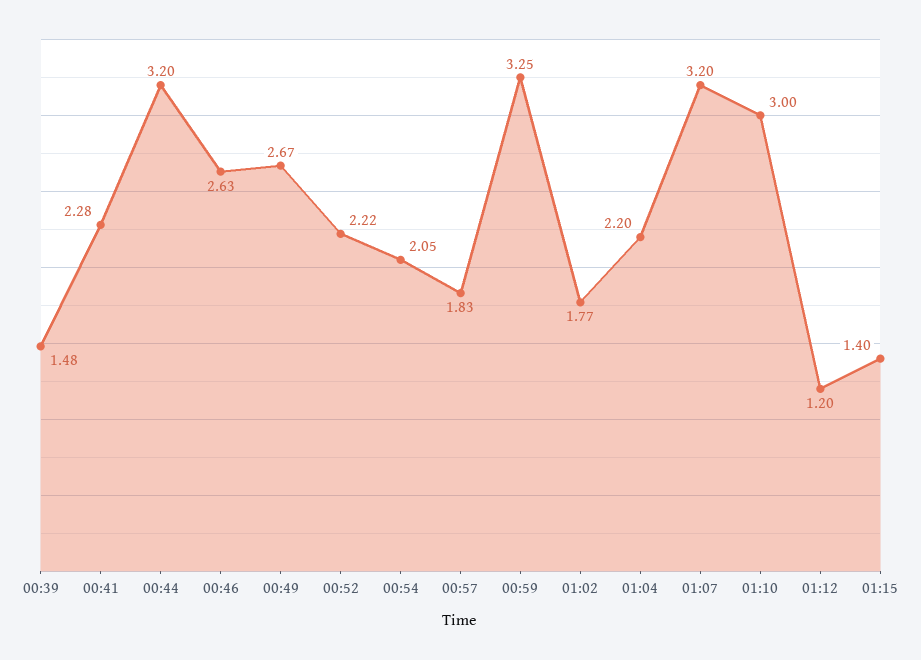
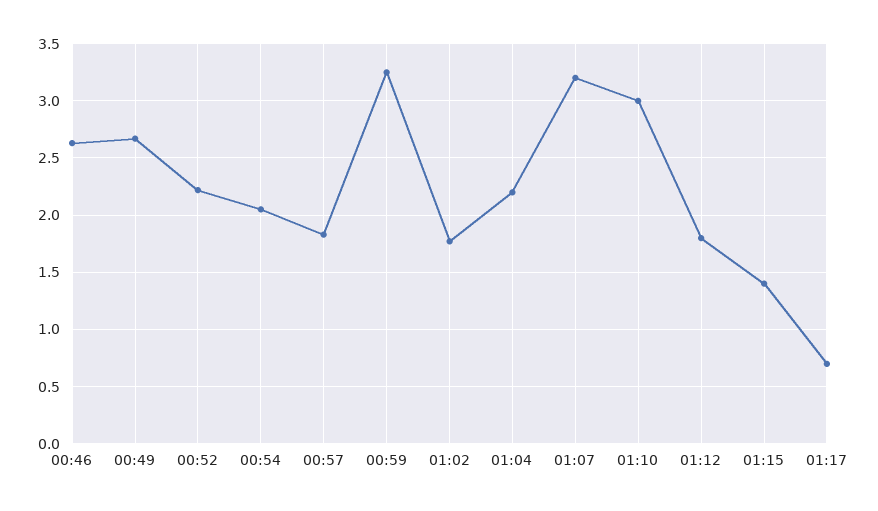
00:39: 1.48 -> none
00:41: 2.28 -> none
00:44: 3.2 -> none
01:12: 1.2 -> 1.8
01:17: none -> 0.7

